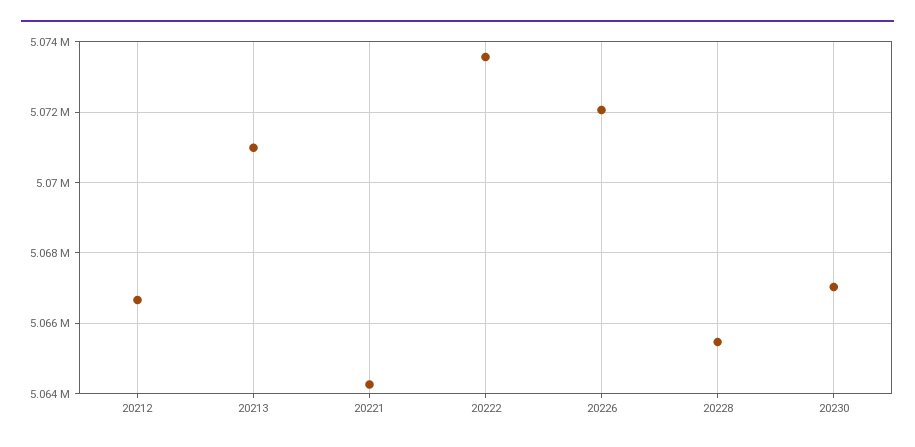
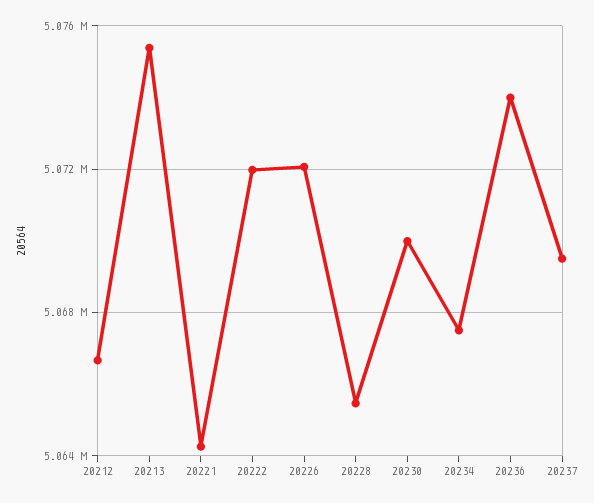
20213: 5071000 -> 5075500
20222: 5073600 -> 5072000
20230: 5067000 -> 5070000
20234: none -> 5067500
20236: none -> 5074000
20237: none -> 5069500

